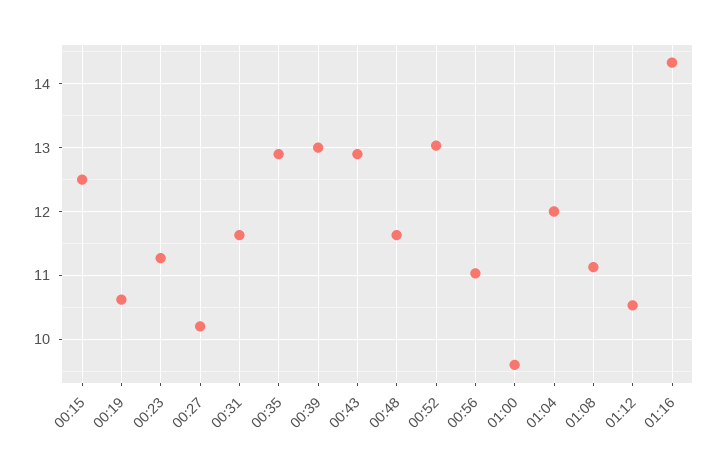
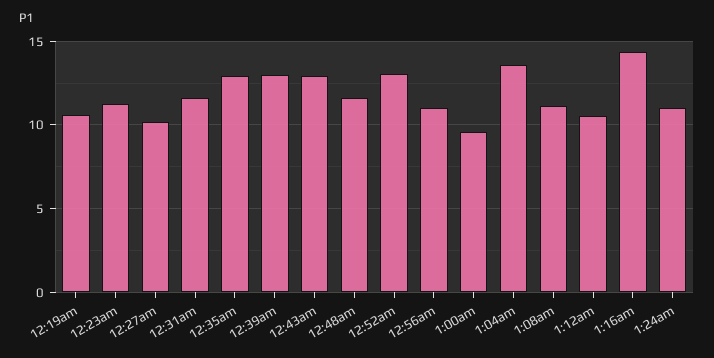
00:15: 12.5 -> none
01:04: 12 -> 13.5
1:24am: none -> 11

